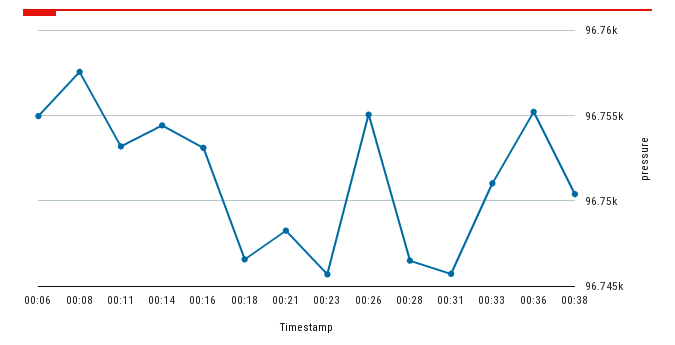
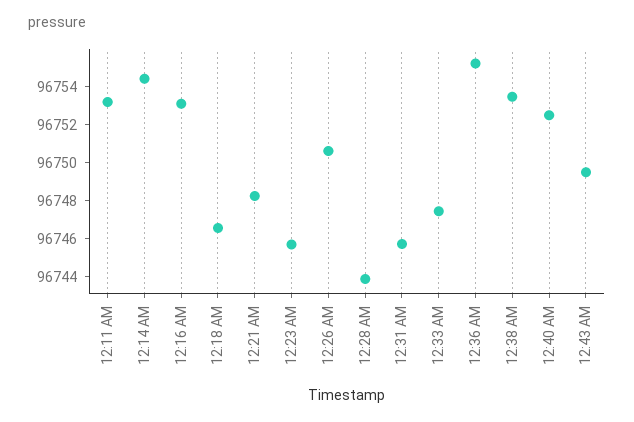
00:06: 96755 -> none
00:08: 96757.5 -> none
00:26: 96755 -> 96750.5
00:28: 96746.5 -> 96744
00:33: 96751 -> 96747.5
00:38: 96750.5 -> 96753.5
12:40 AM: none -> 96752.5
12:43 AM: none -> 96749.5

